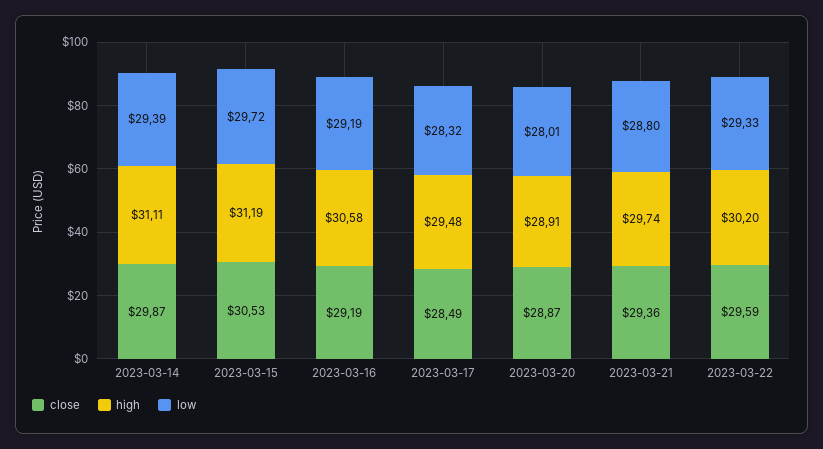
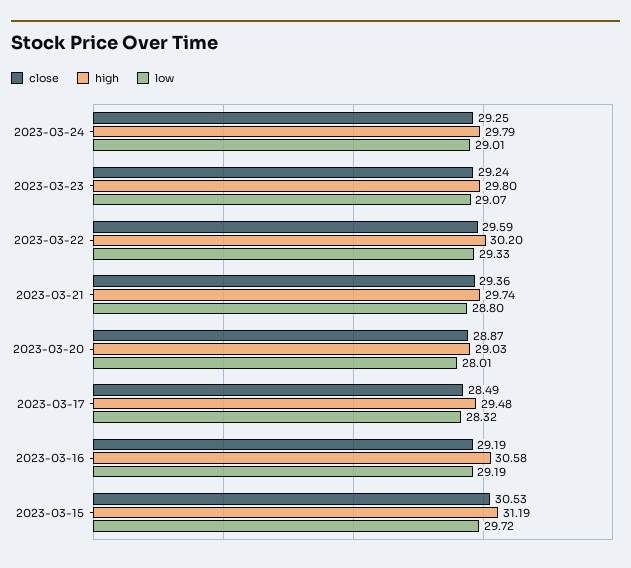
close, 2023-03-14: 29.87 -> none
high, 2023-03-14: 31.11 -> none
low, 2023-03-14: 29.39 -> none
high, 2023-03-20: 28.91 -> 29.03
close, 2023-03-24: none -> 29.25
high, 2023-03-24: none -> 29.79
low, 2023-03-24: none -> 29.01
close, 2023-03-23: none -> 29.24
high, 2023-03-23: none -> 29.8
low, 2023-03-23: none -> 29.07

